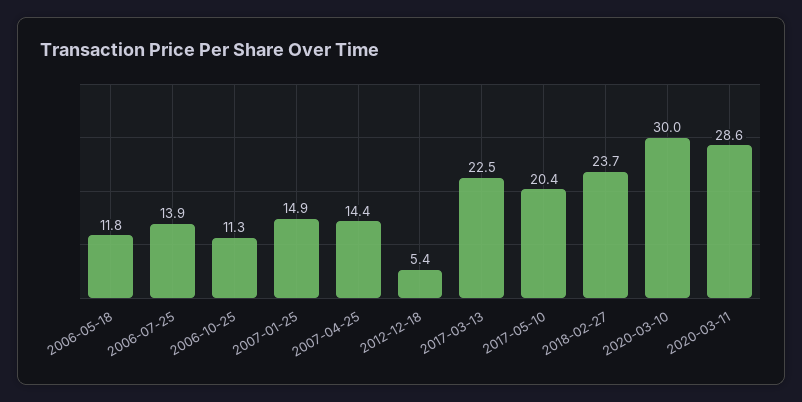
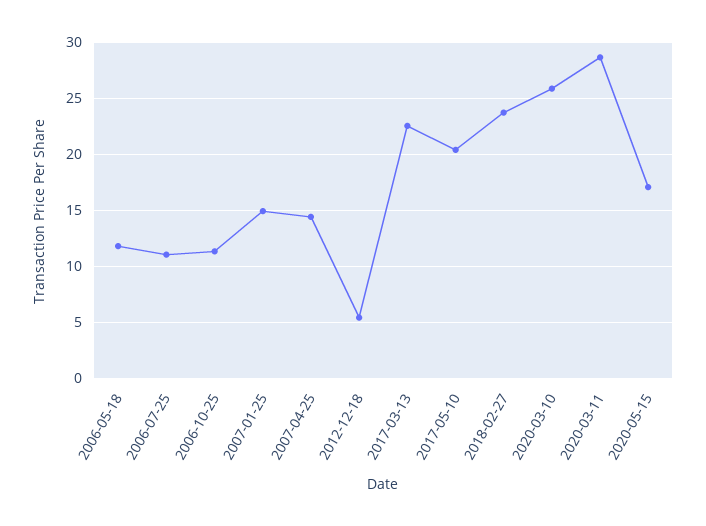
2006-07-25: 13.9 -> 11
2020-03-10: 30 -> 26
2020-05-15: none -> 17

